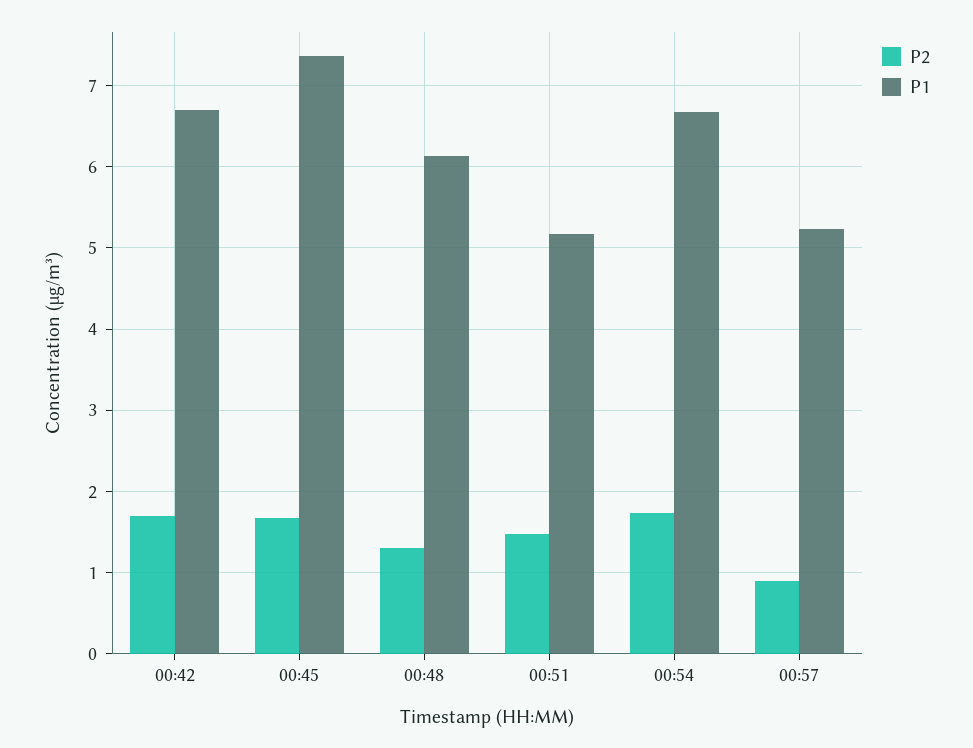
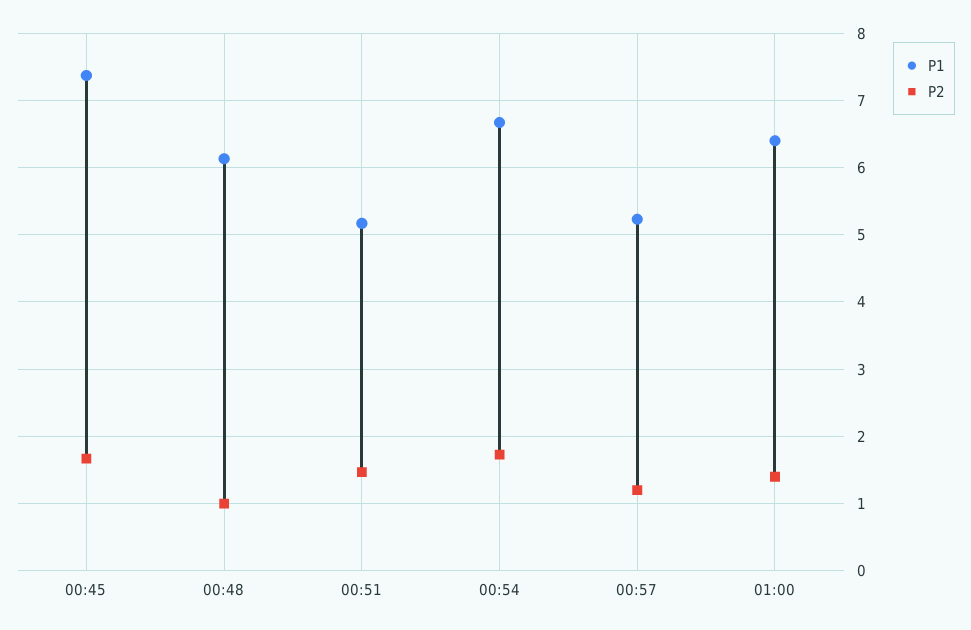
P2, 00:42: 1.7 -> none
P1, 00:42: 6.7 -> none
P2, 00:48: 1.3 -> 1
P2, 00:57: 0.9 -> 1.2
P1, 01:00: none -> 6.4
P2, 01:00: none -> 1.4

